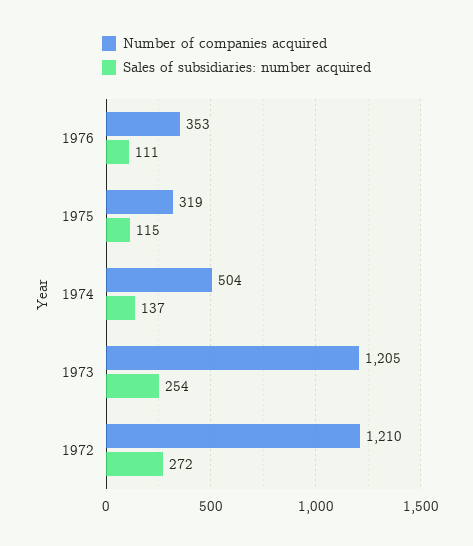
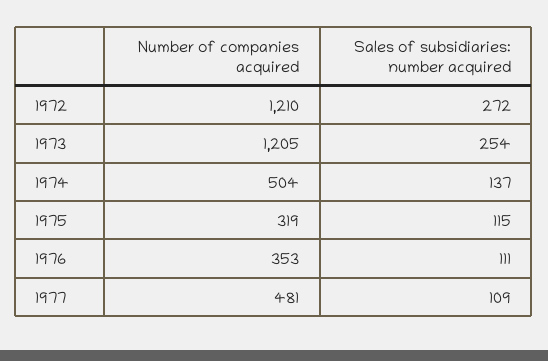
Number of companies acquired, 1977: none -> 481
Sales of subsidiaries: number acquired, 1977: none -> 109

